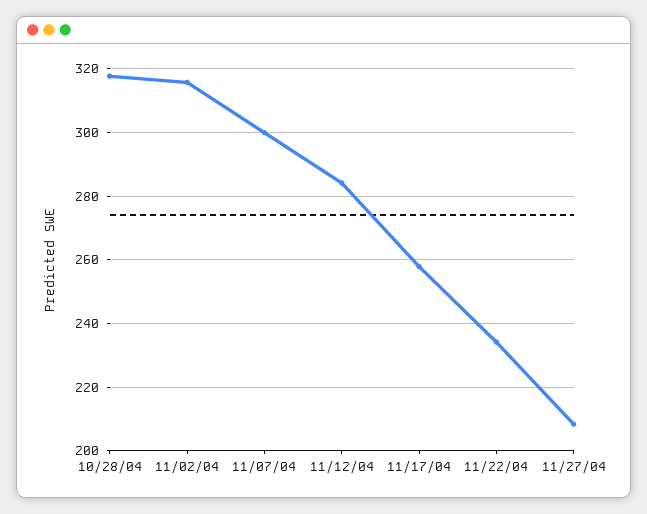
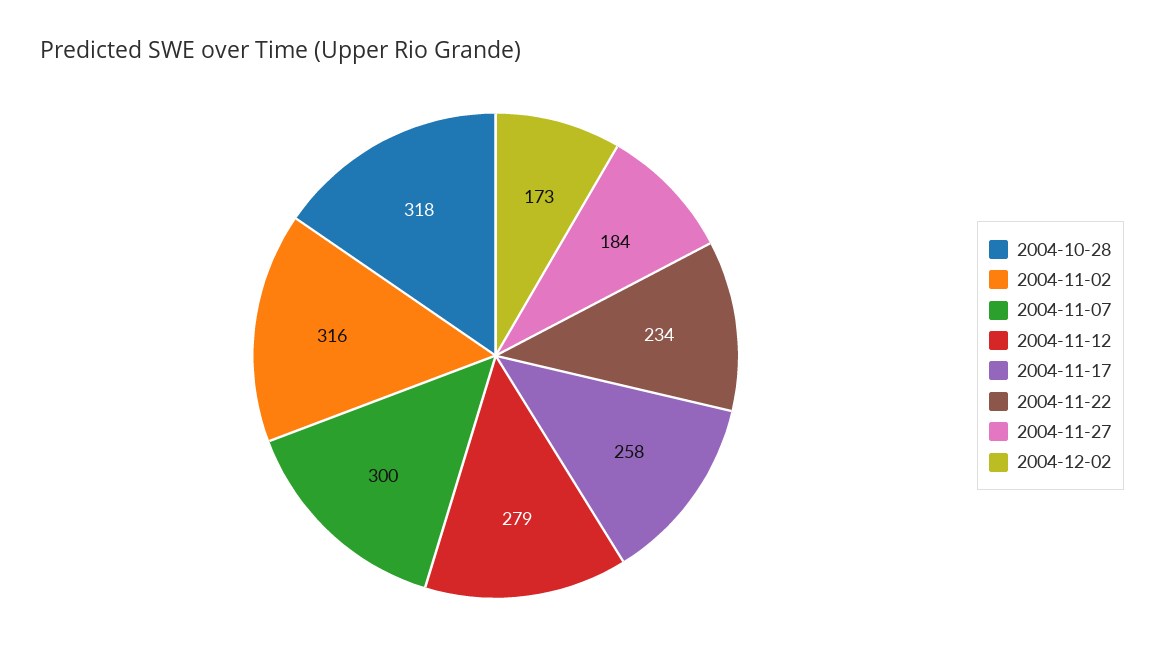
11/12/04: 284 -> 279
11/27/04: 208 -> 184
2004-12-02: none -> 173

